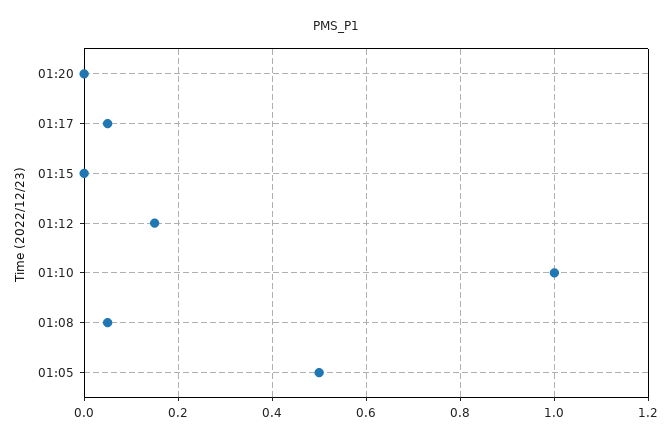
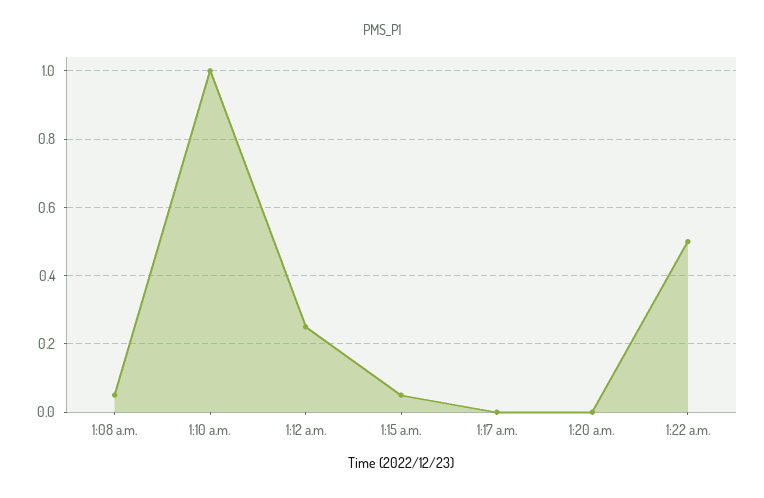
01:17: 0.05 -> 0
01:15: 0 -> 0.05
01:12: 0.15 -> 0.25
01:05: 0.5 -> none
1:22 a.m.: none -> 0.5

